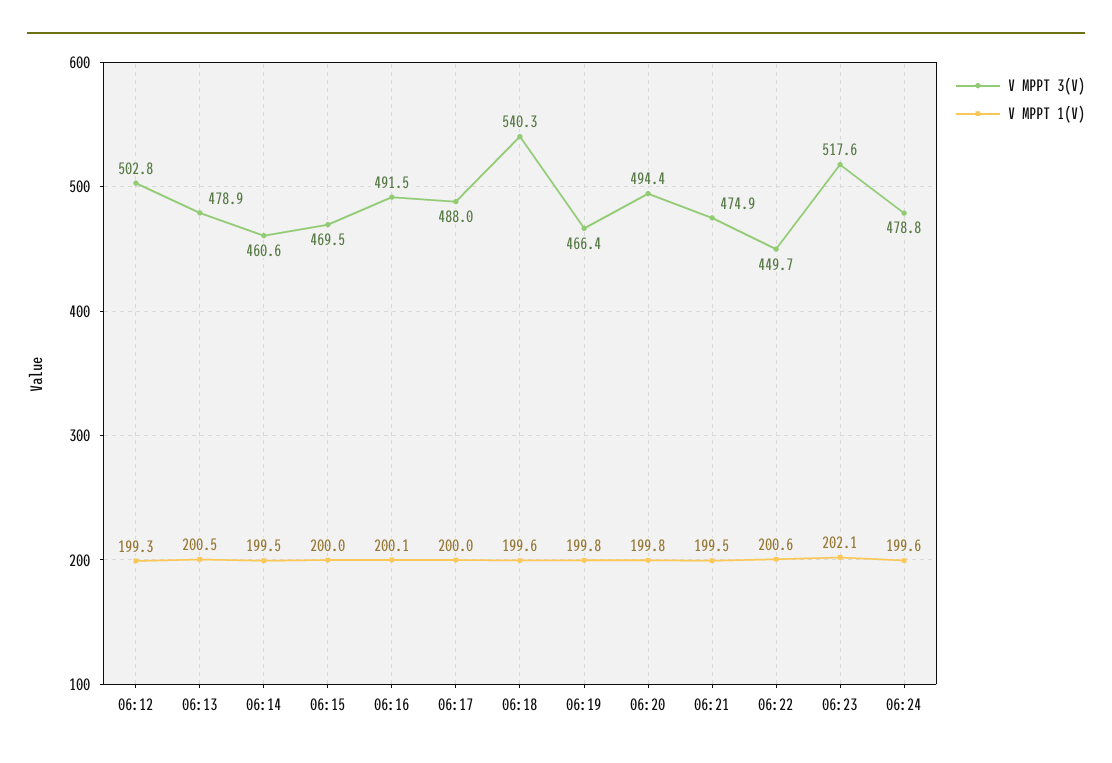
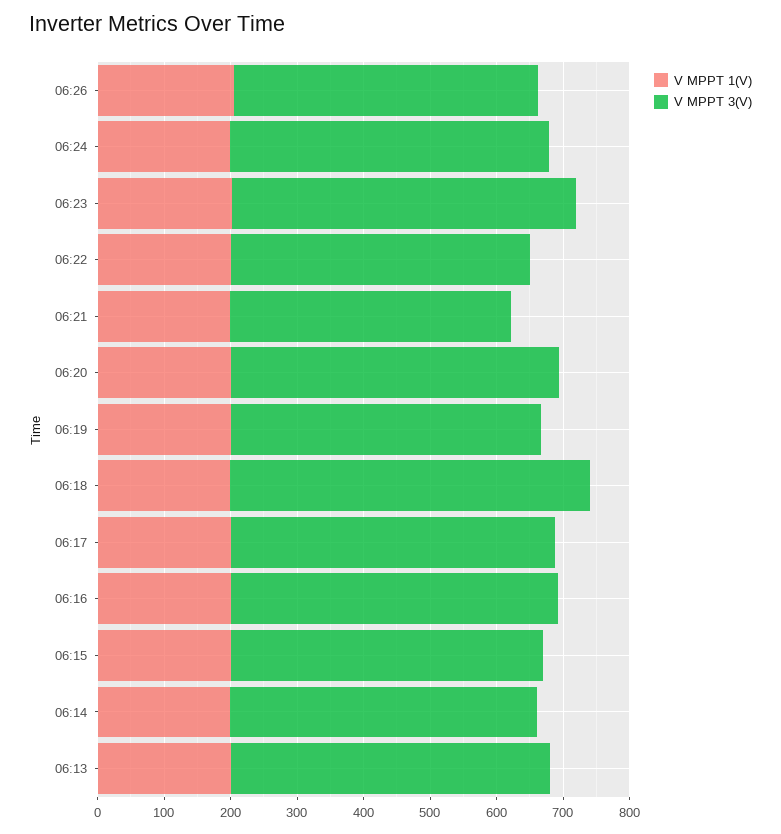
V MPPT 3(V), 06:12: 502.8 -> none
V MPPT 1(V), 06:12: 199.3 -> none
V MPPT 3(V), 06:21: 474.9 -> 420
V MPPT 1(V), 06:26: none -> 200
V MPPT 3(V), 06:26: none -> 460

